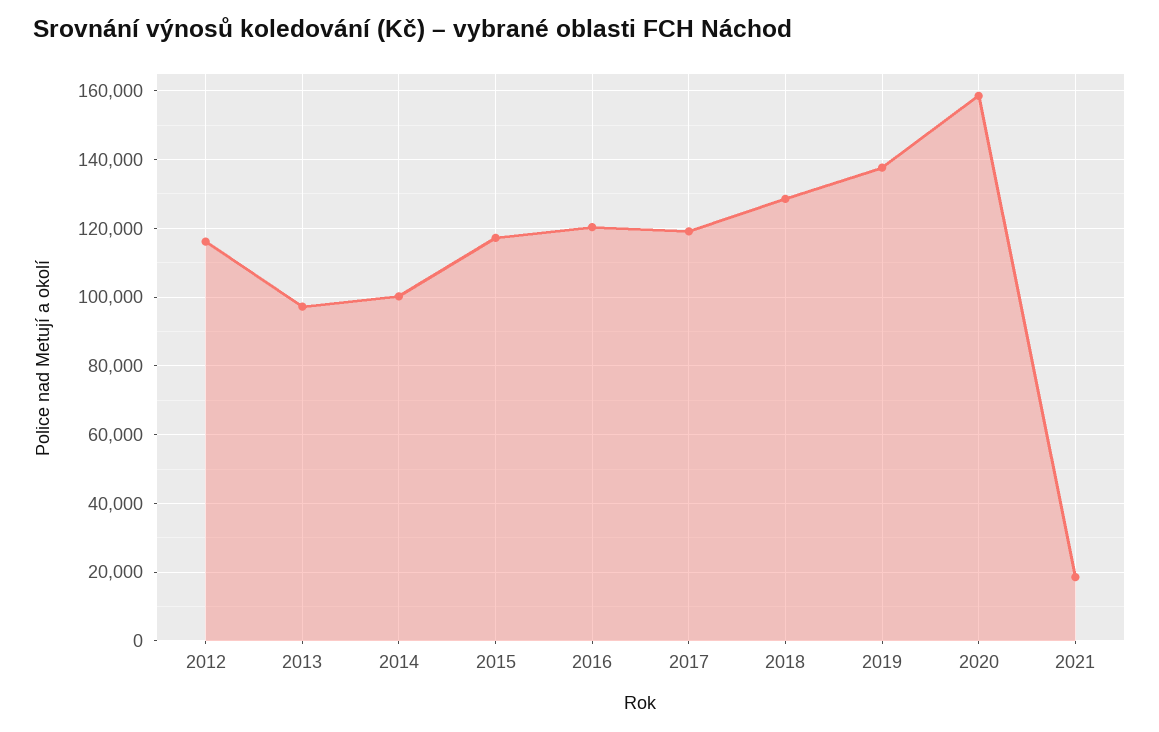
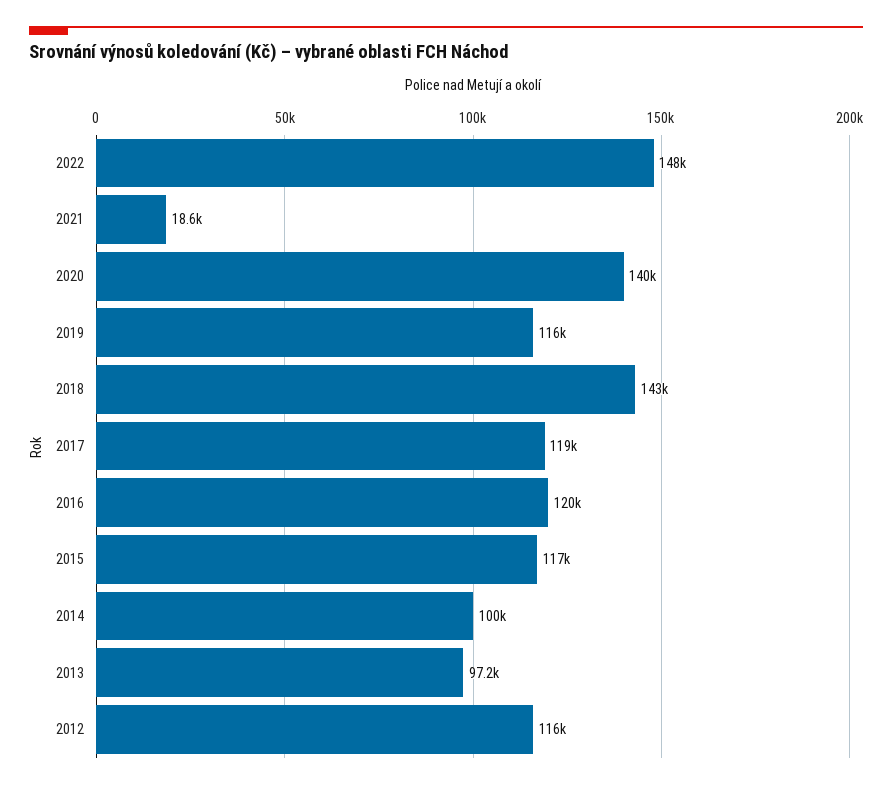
2018: 128000 -> 143000
2019: 138000 -> 116000
2020: 158000 -> 140000
2022: none -> 148000

